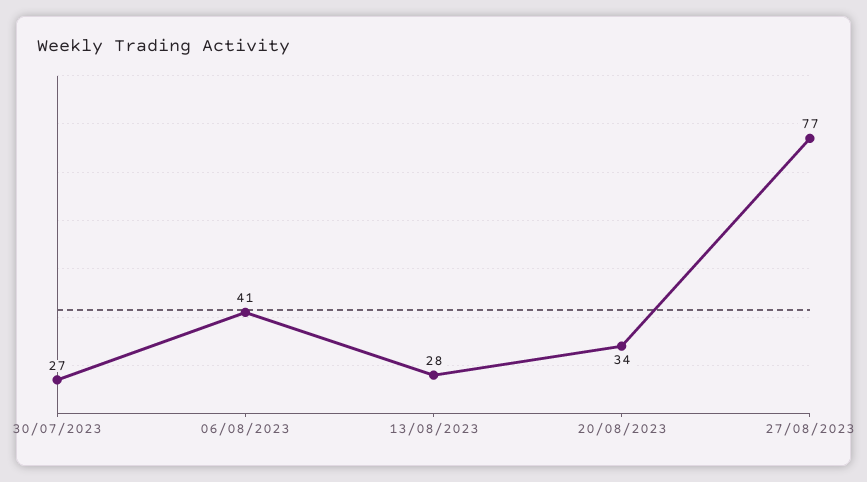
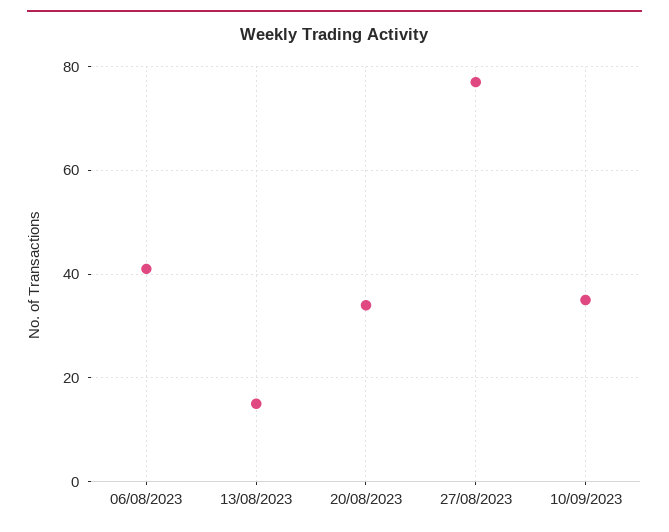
30/07/2023: 27 -> none
13/08/2023: 28 -> 15
10/09/2023: none -> 35

